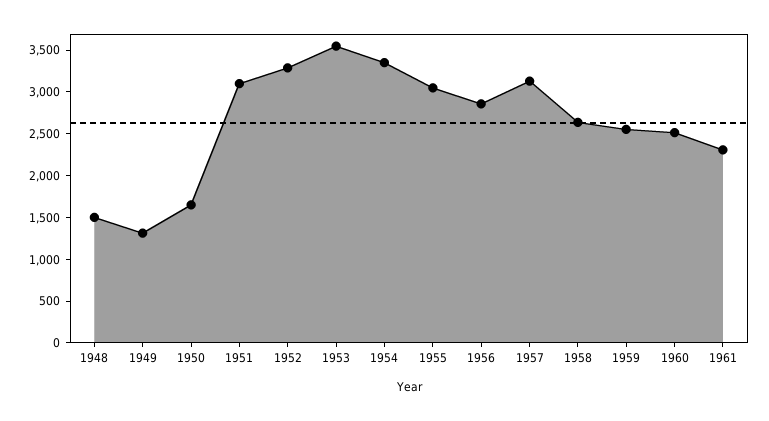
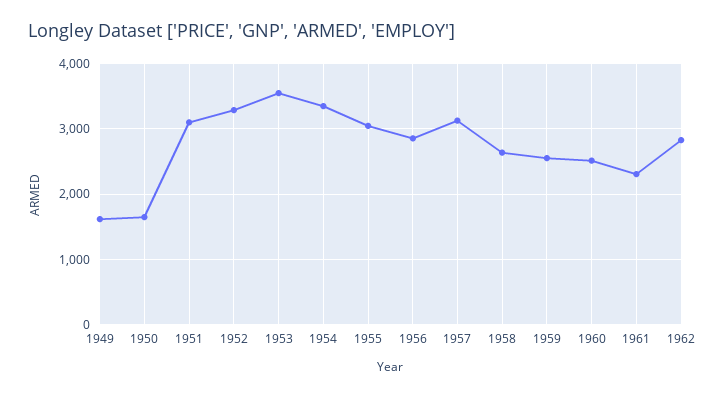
1948: 1500 -> none
1949: 1300 -> 1600
1962: none -> 2800

